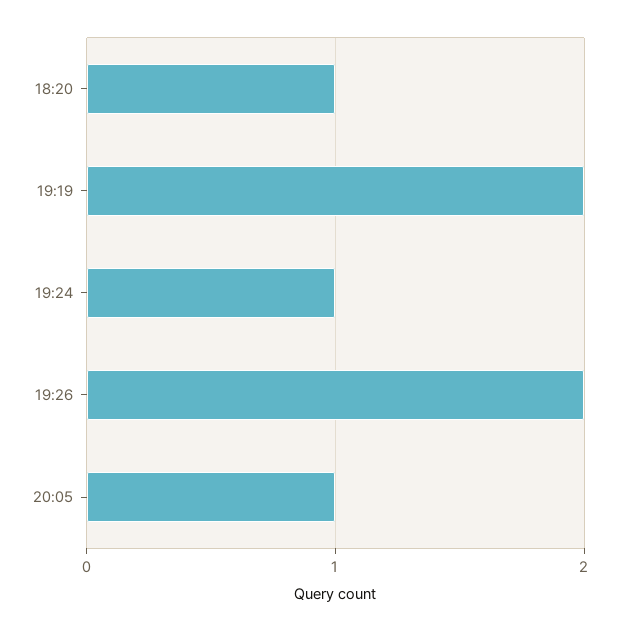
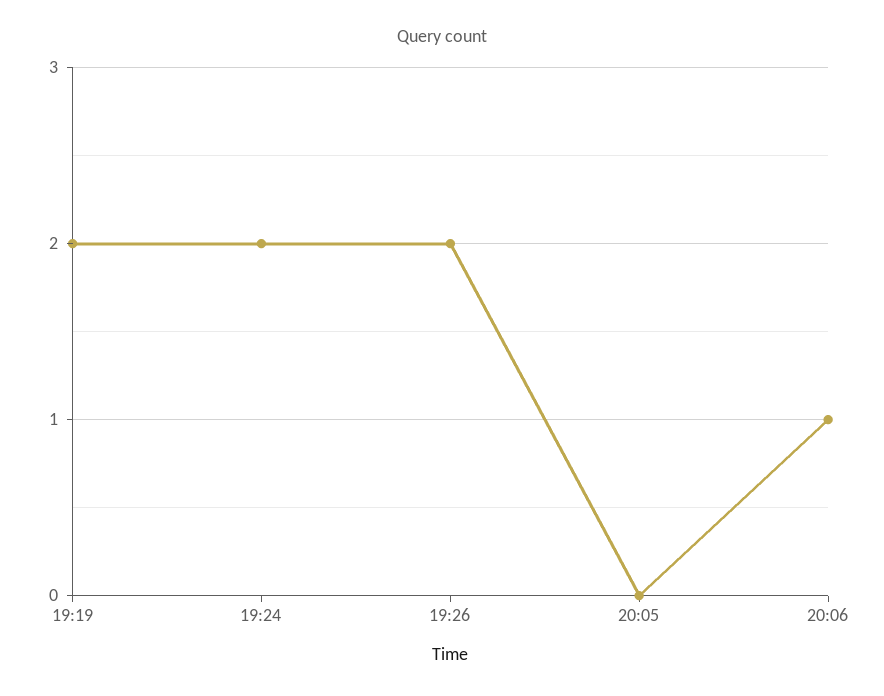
18:20: 1 -> none
19:24: 1 -> 2
20:05: 1 -> 0
20:06: none -> 1

